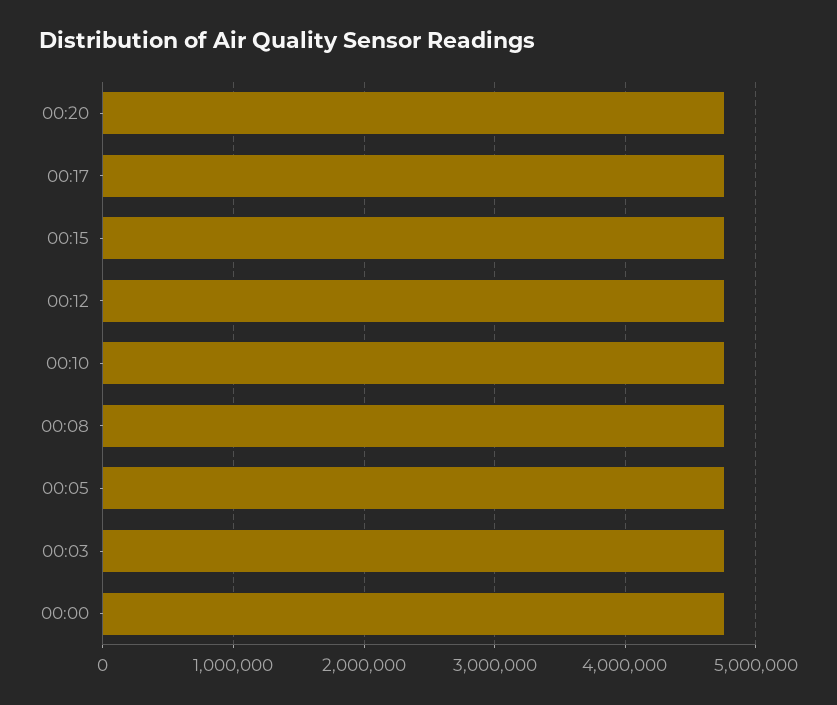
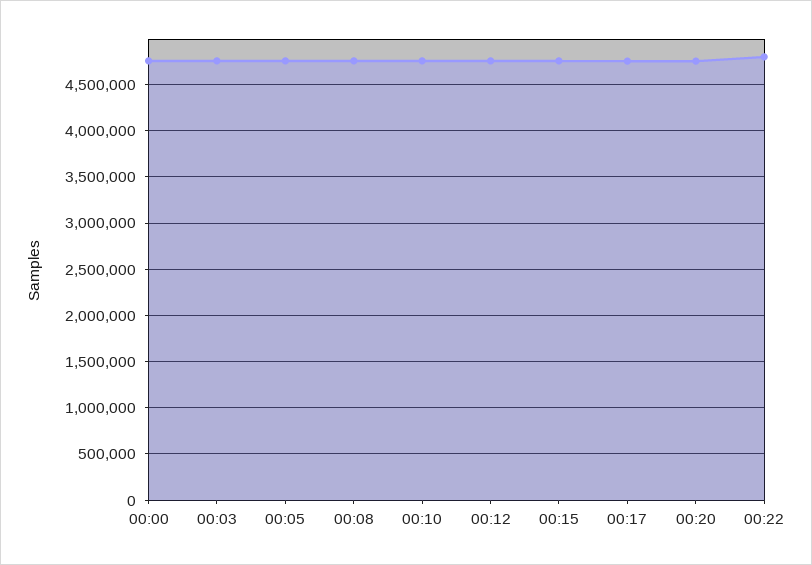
00:22: none -> 4800000

